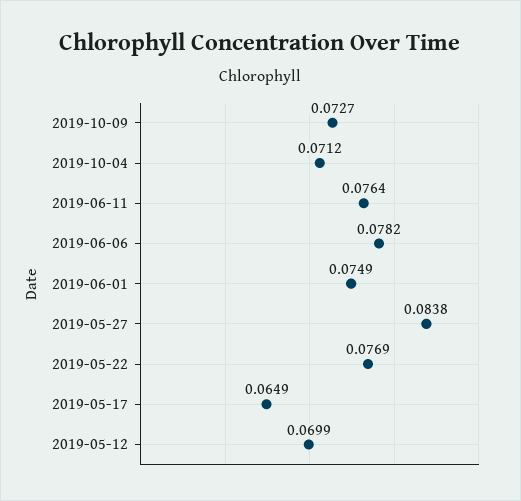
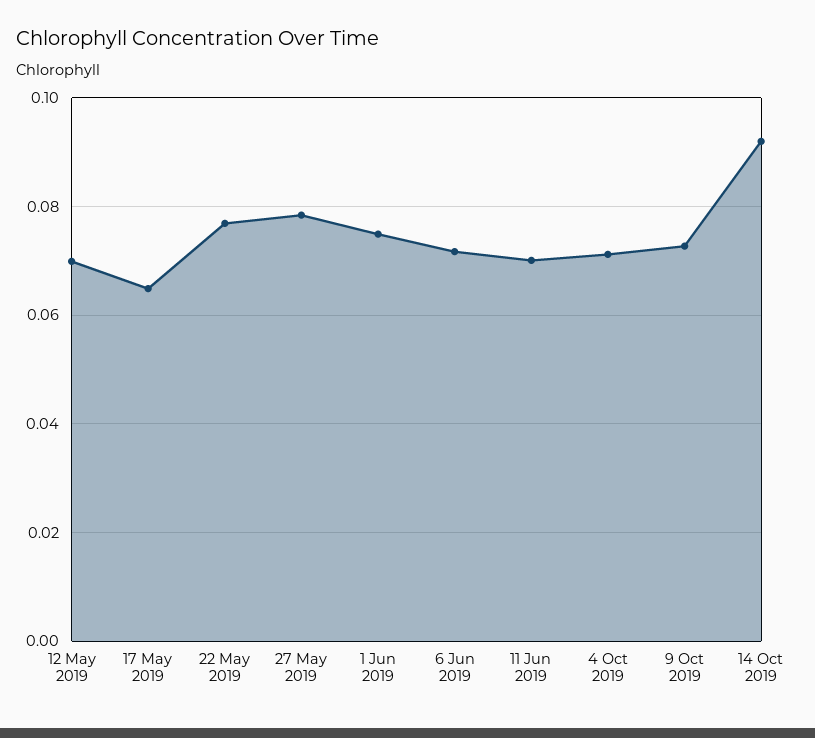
2019-06-11: 0.0764 -> 0.07
2019-06-06: 0.0782 -> 0.072
2019-05-27: 0.0838 -> 0.078
14 Oct 2019: none -> 0.092

